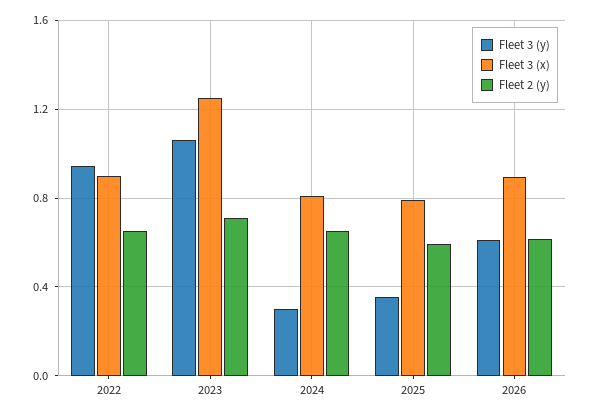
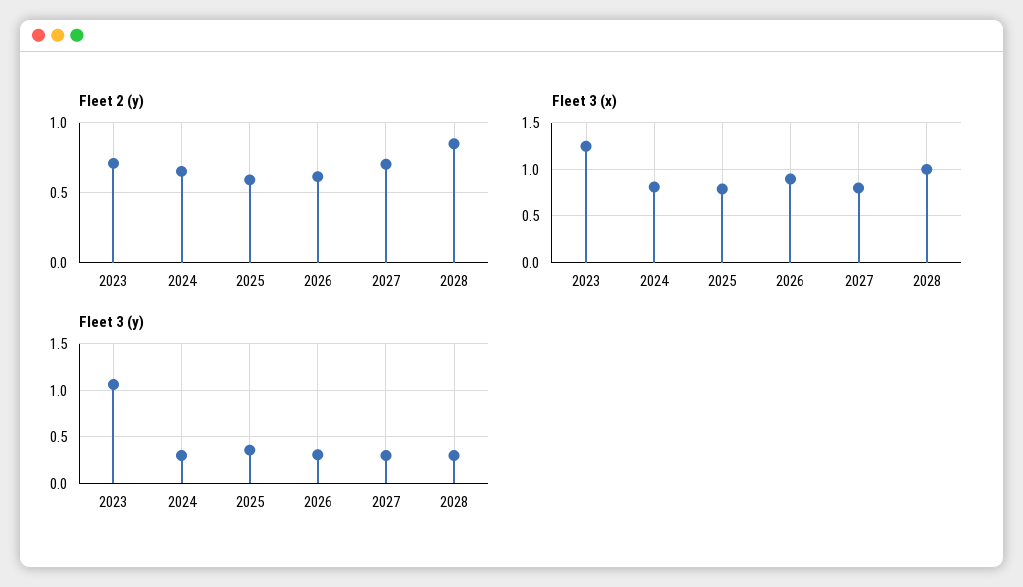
Fleet 3 (y), 2022: 0.95 -> none
Fleet 3 (x), 2022: 0.9 -> none
Fleet 2 (y), 2022: 0.65 -> none
Fleet 3 (y), 2026: 0.6 -> 0.3
Fleet 2 (y), 2027: none -> 0.7
Fleet 2 (y), 2028: none -> 0.85
Fleet 3 (x), 2027: none -> 0.8
Fleet 3 (x), 2028: none -> 1
Fleet 3 (y), 2027: none -> 0.3
Fleet 3 (y), 2028: none -> 0.3

